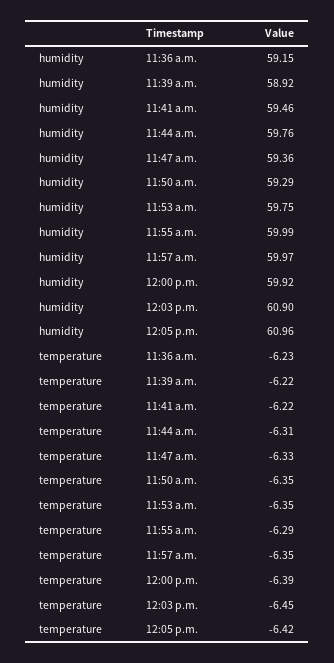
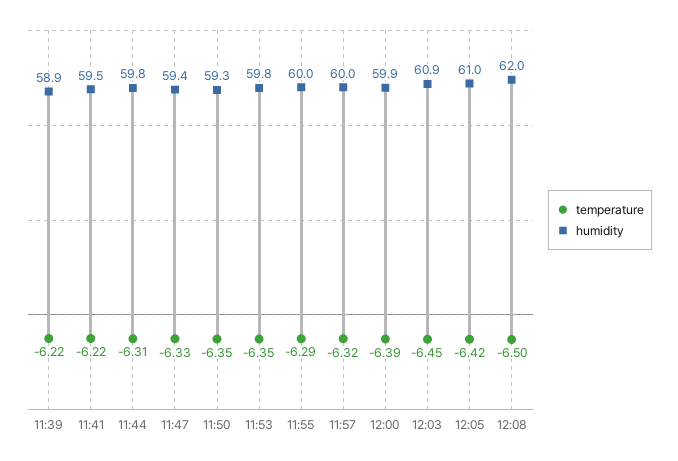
humidity, 11:36 a.m.: 59.15 -> none
temperature, 11:36 a.m.: -6.23 -> none
temperature, 11:57 a.m.: -6.35 -> -6.32
temperature, 12:08: none -> -6.5
humidity, 12:08: none -> 62

